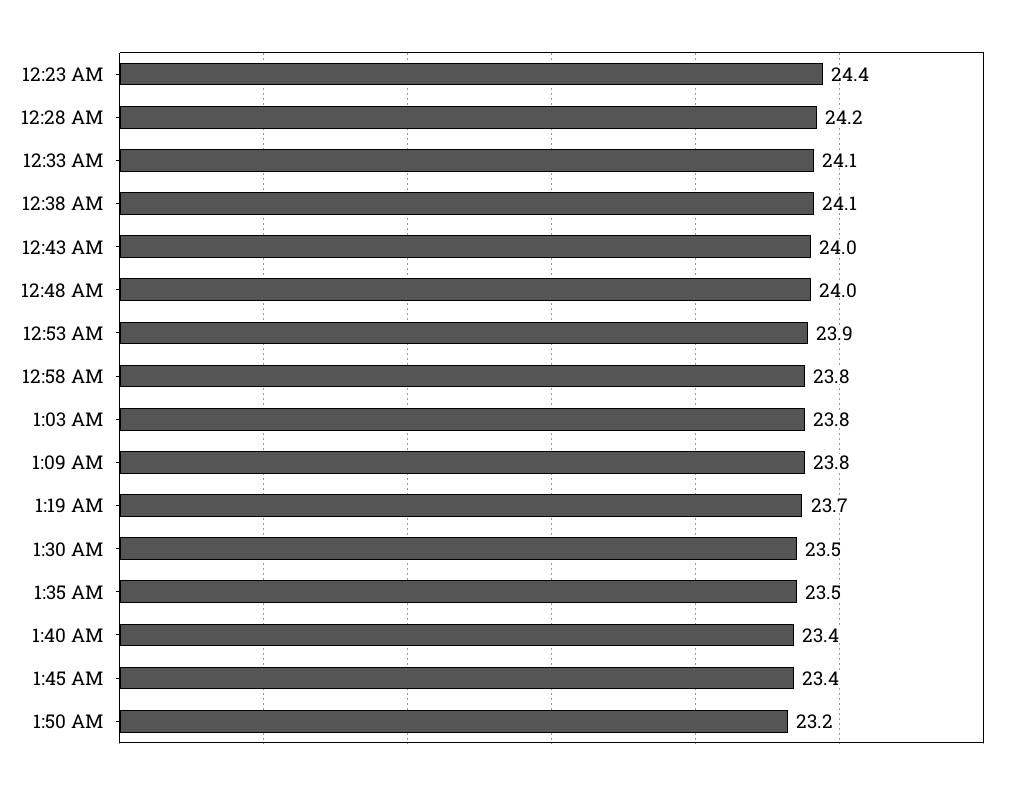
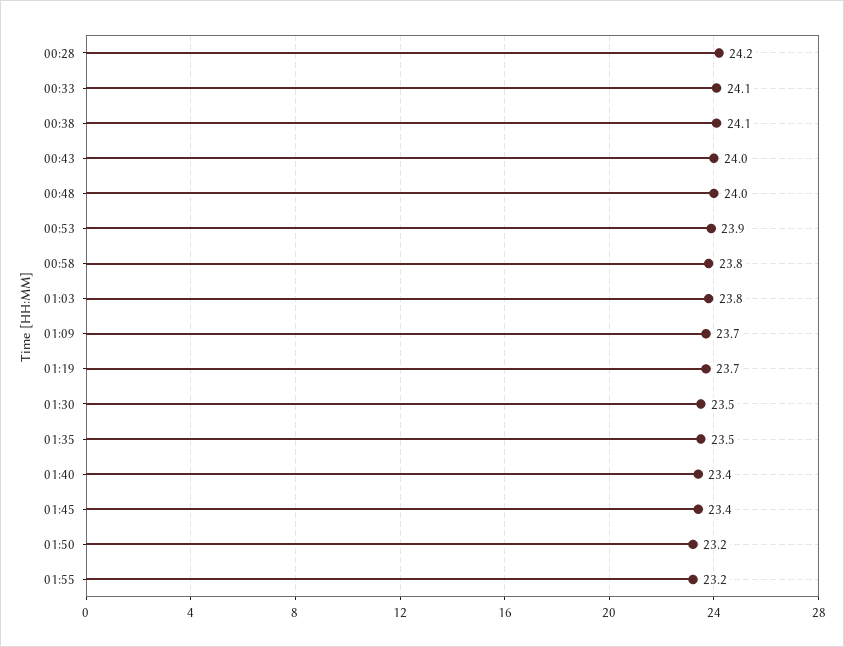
12:23 AM: 24.4 -> none
1:09 AM: 23.8 -> 23.7
01:55: none -> 23.2

